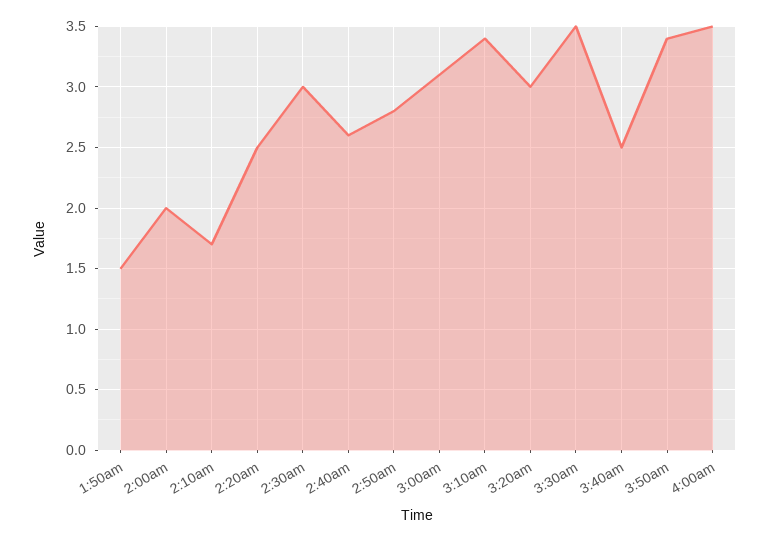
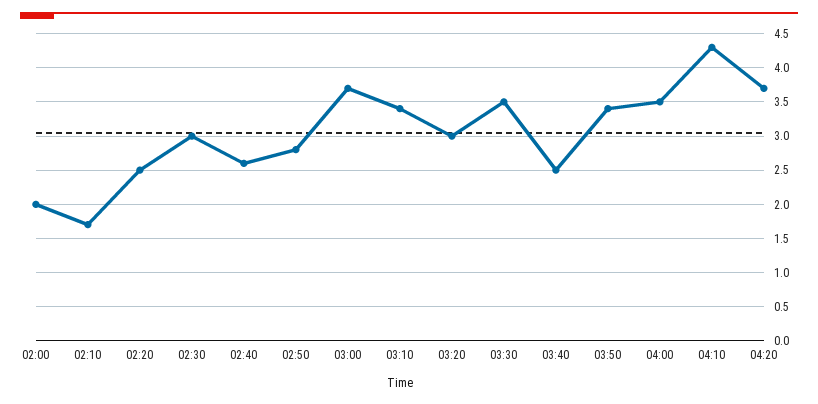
1:50am: 1.5 -> none
3:00am: 3.1 -> 3.7
04:10: none -> 4.3
04:20: none -> 3.7

